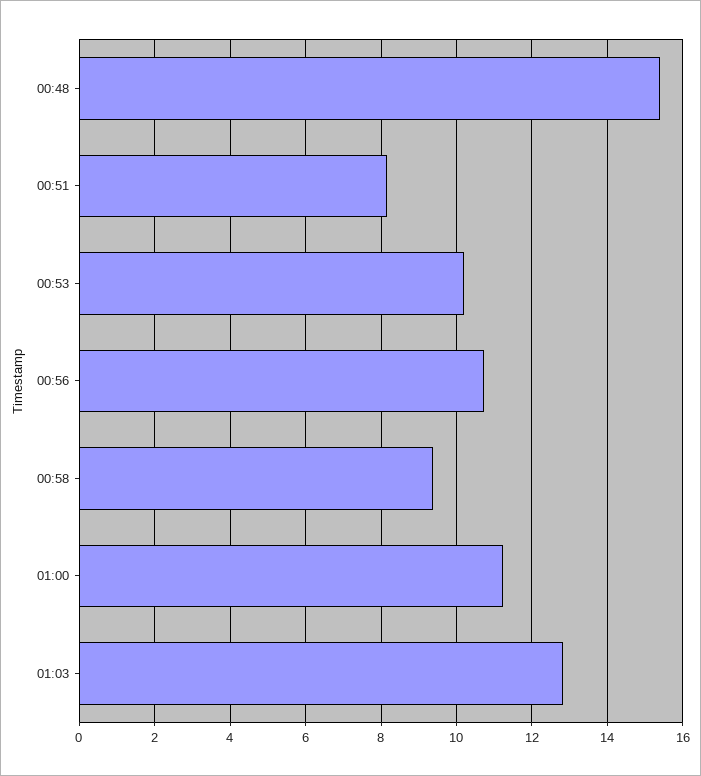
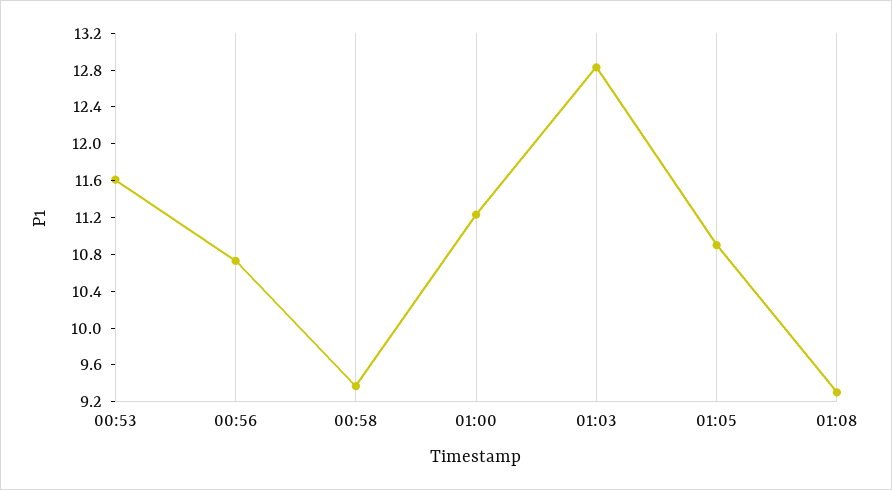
00:48: 15.4 -> none
00:51: 8.2 -> none
00:53: 10.2 -> 11.6
01:05: none -> 10.9
01:08: none -> 9.3

